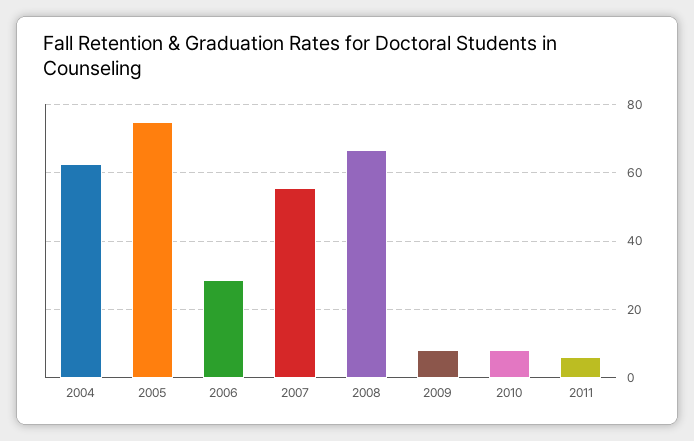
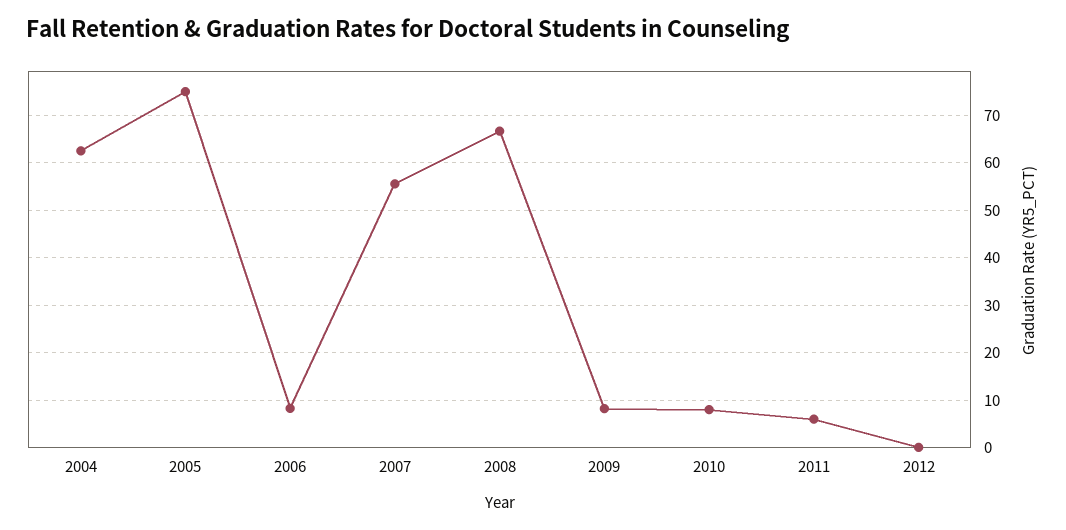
2006: 28 -> 8
2012: none -> 0

